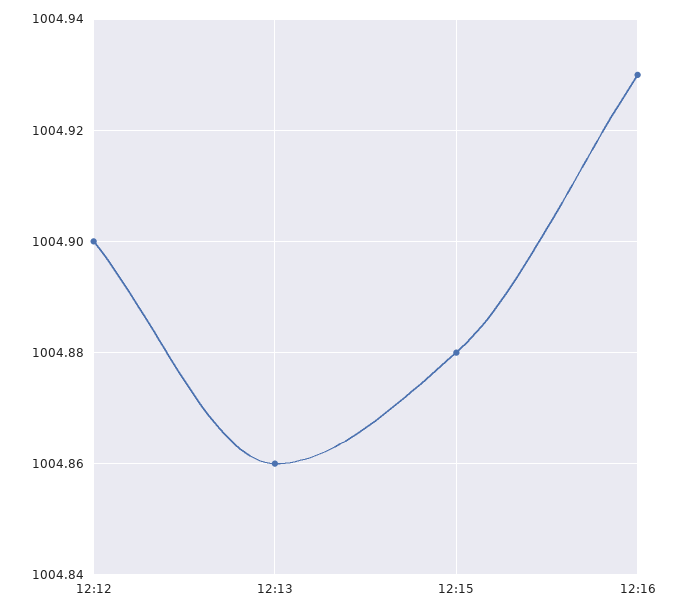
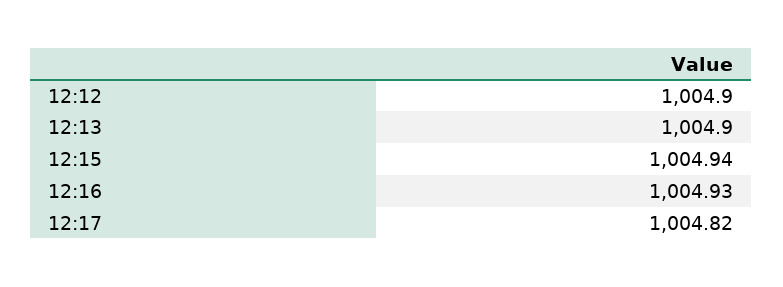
12:13: 1004.86 -> 1004.9
12:15: 1004.88 -> 1004.94
12:17: none -> 1004.82

